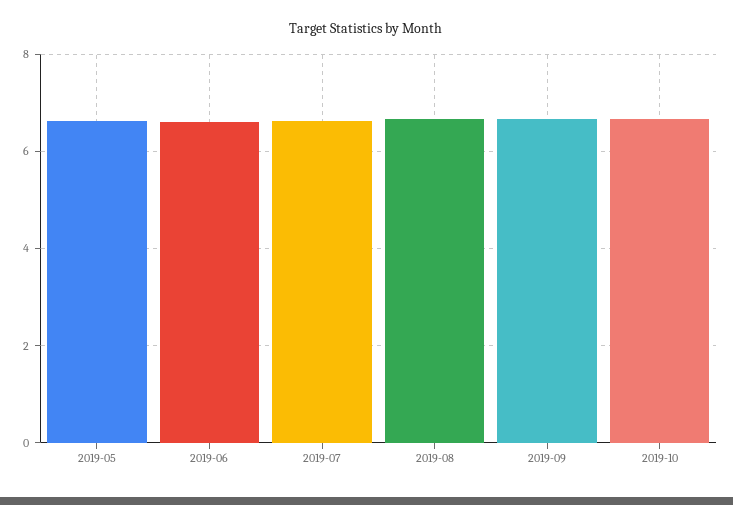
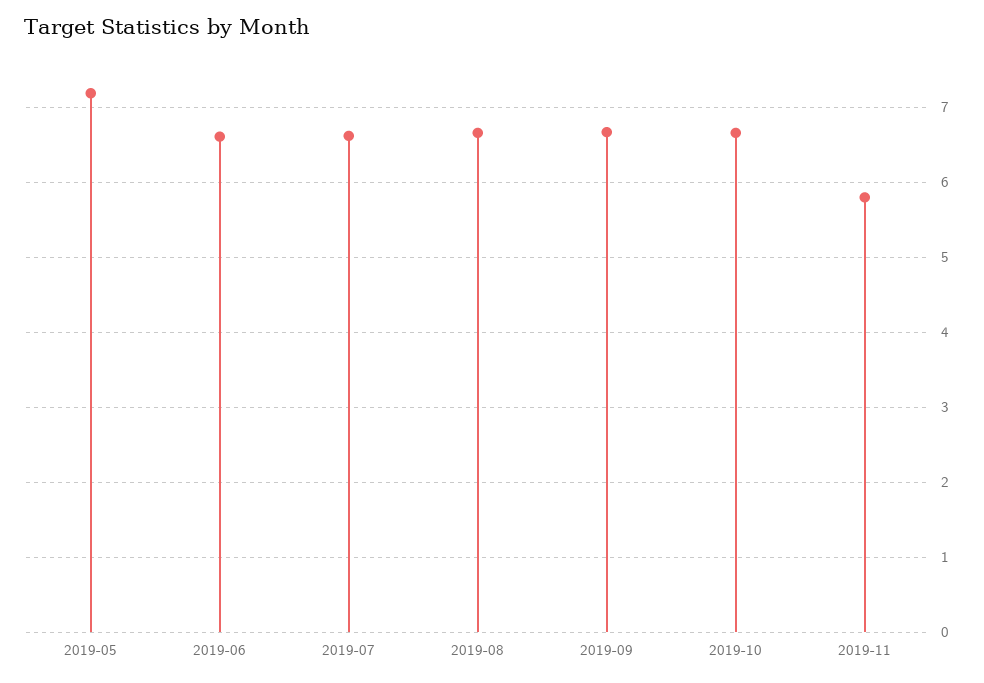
2019-05: 6.6 -> 7.2
2019-11: none -> 5.8

